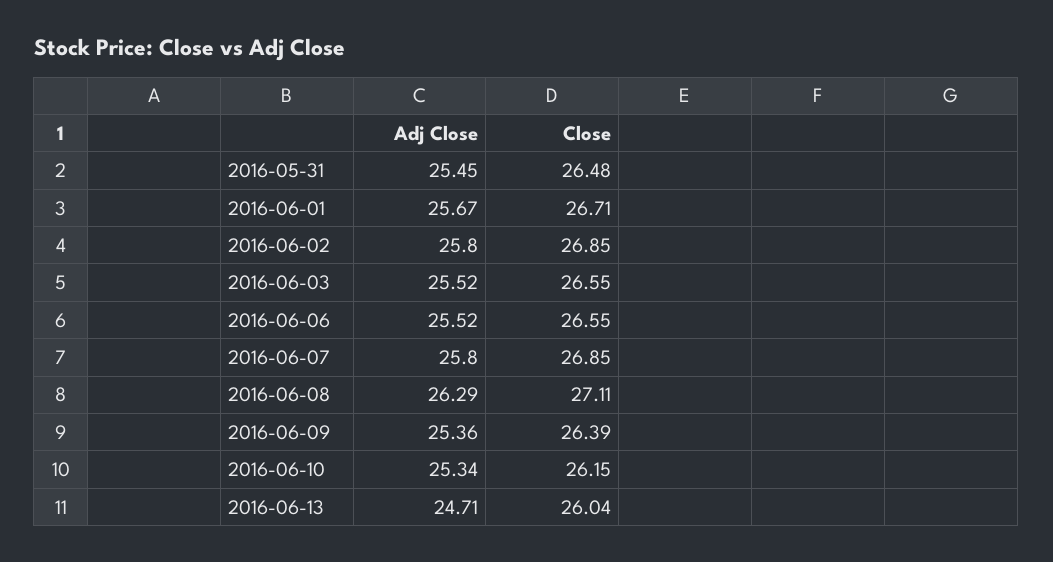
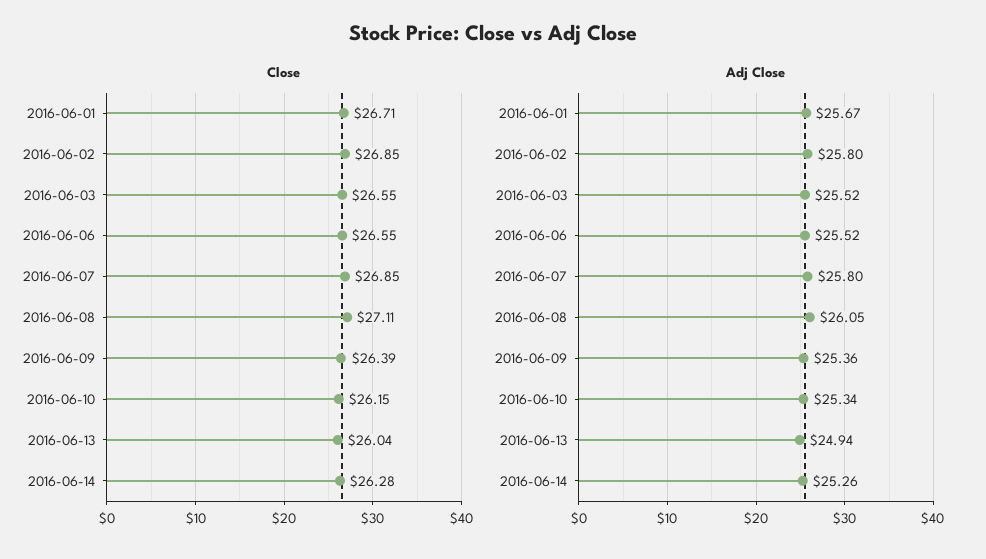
Adj Close, 2016-05-31: 25.45 -> none
Close, 2016-05-31: 26.48 -> none
Adj Close, 2016-06-08: 26.29 -> 26.05
Adj Close, 2016-06-13: 24.71 -> 24.94
Close, 2016-06-14: none -> 26.28
Adj Close, 2016-06-14: none -> 25.26

